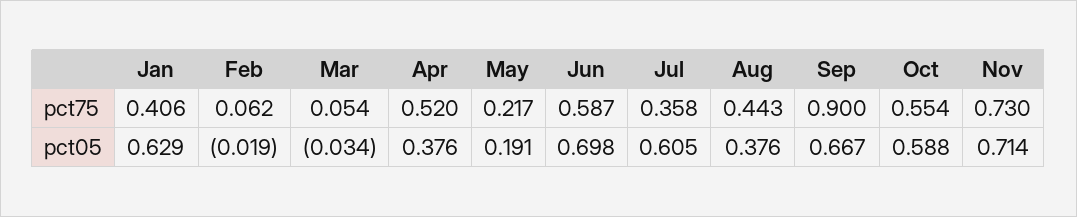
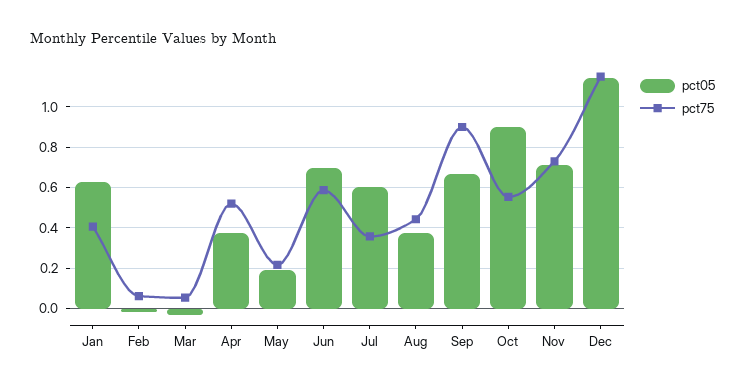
pct05, Oct: 0.588 -> 0.9
pct05, Dec: none -> 1.15
pct75, Dec: none -> 1.15

